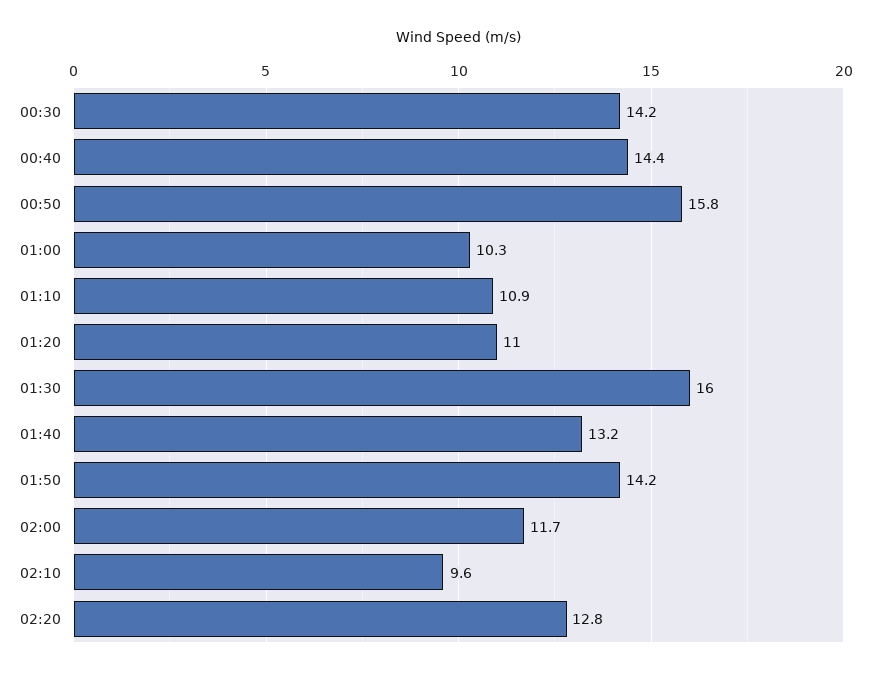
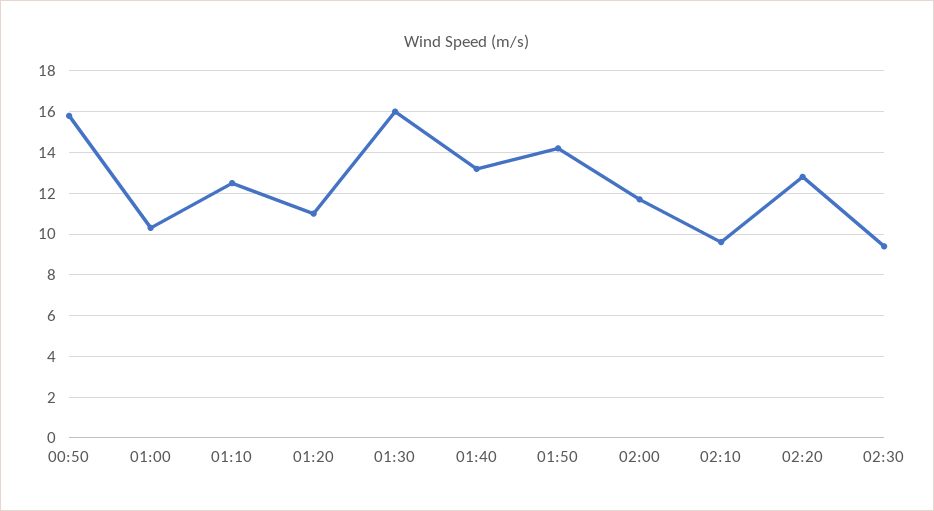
00:30: 14.2 -> none
00:40: 14.4 -> none
01:10: 10.9 -> 12.5
02:30: none -> 9.5

